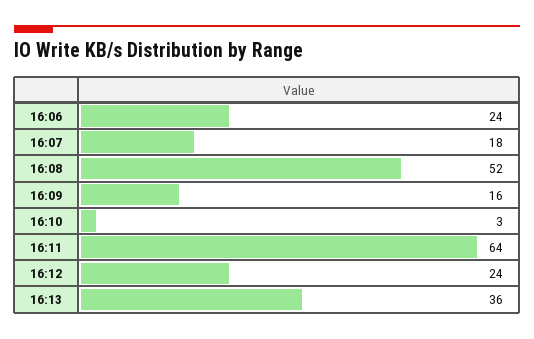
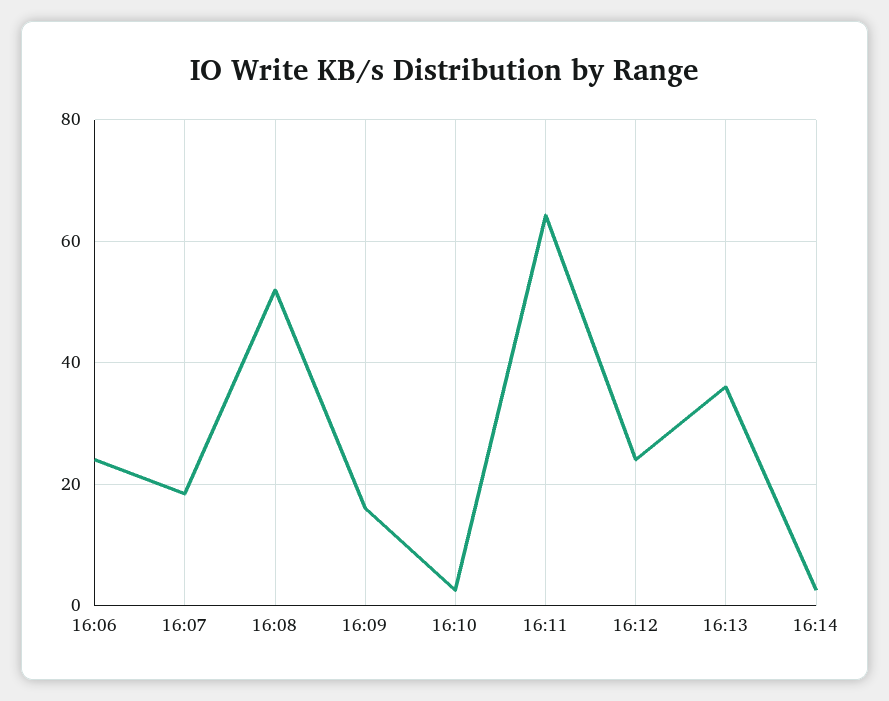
16:14: none -> 2

